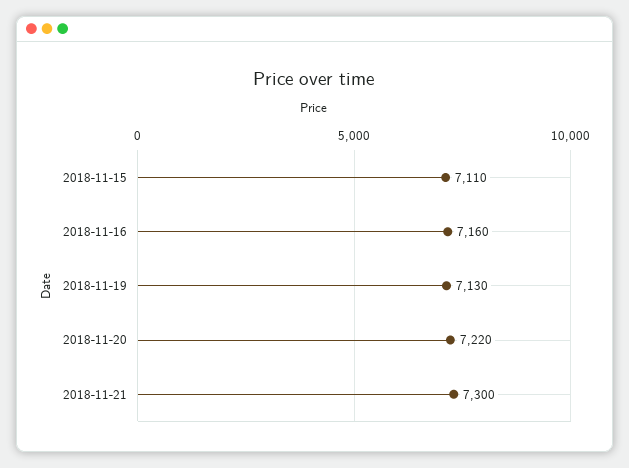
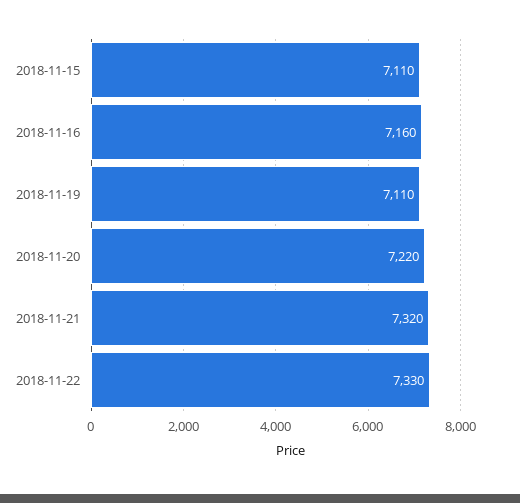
2018-11-19: 7130 -> 7110
2018-11-21: 7300 -> 7320
2018-11-22: none -> 7330

